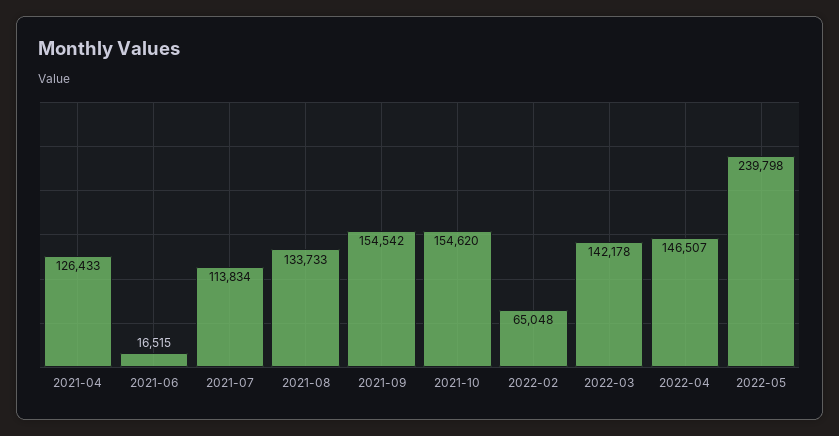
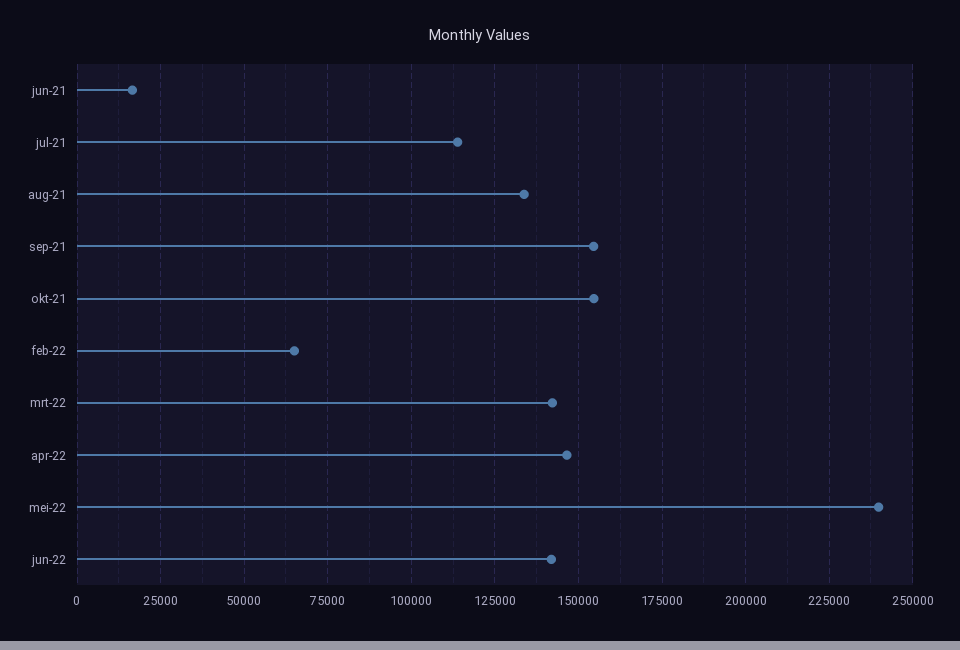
2021-04: 126433 -> none
jun-22: none -> 142500

